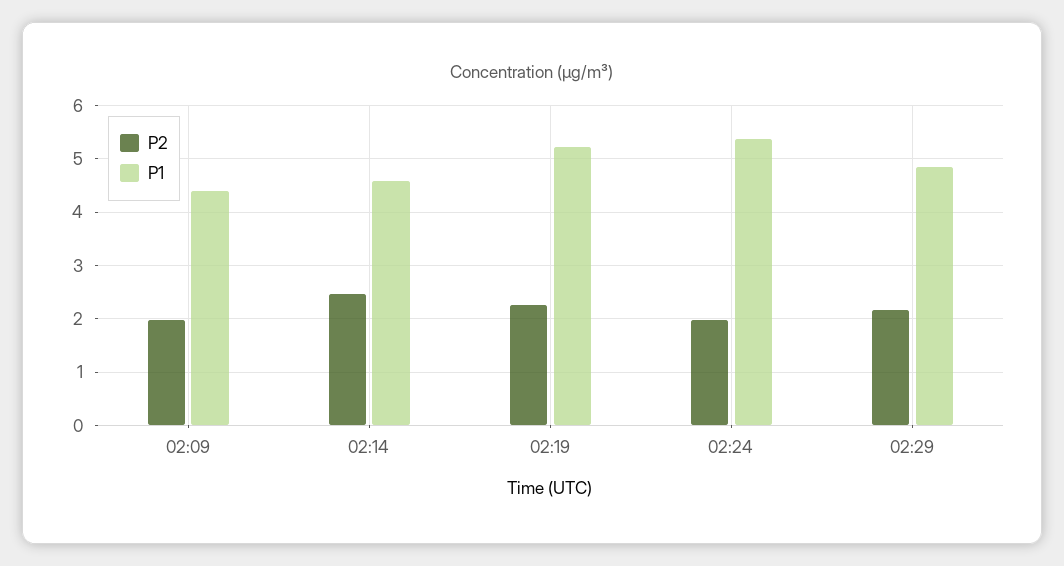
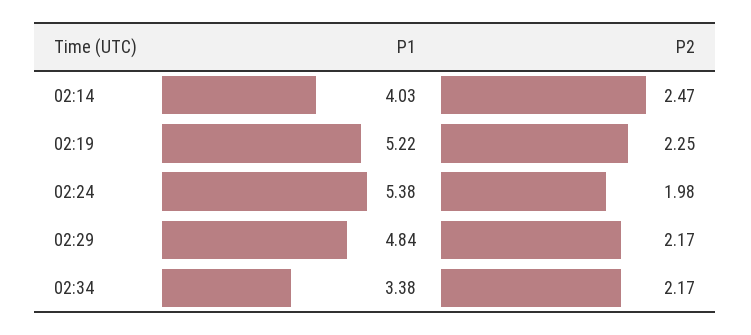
P2, 02:09: 2 -> none
P1, 02:09: 4.4 -> none
P1, 02:14: 4.6 -> 4.03
P1, 02:34: none -> 3.38
P2, 02:34: none -> 2.17

